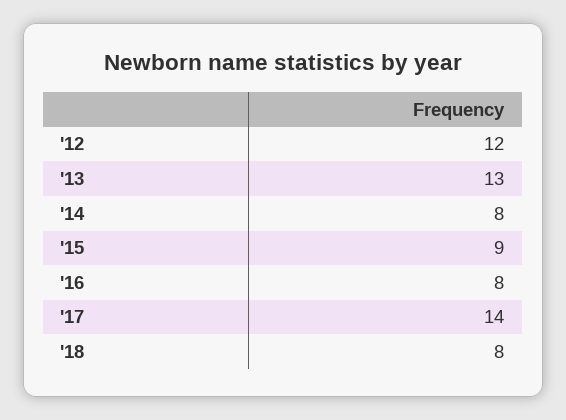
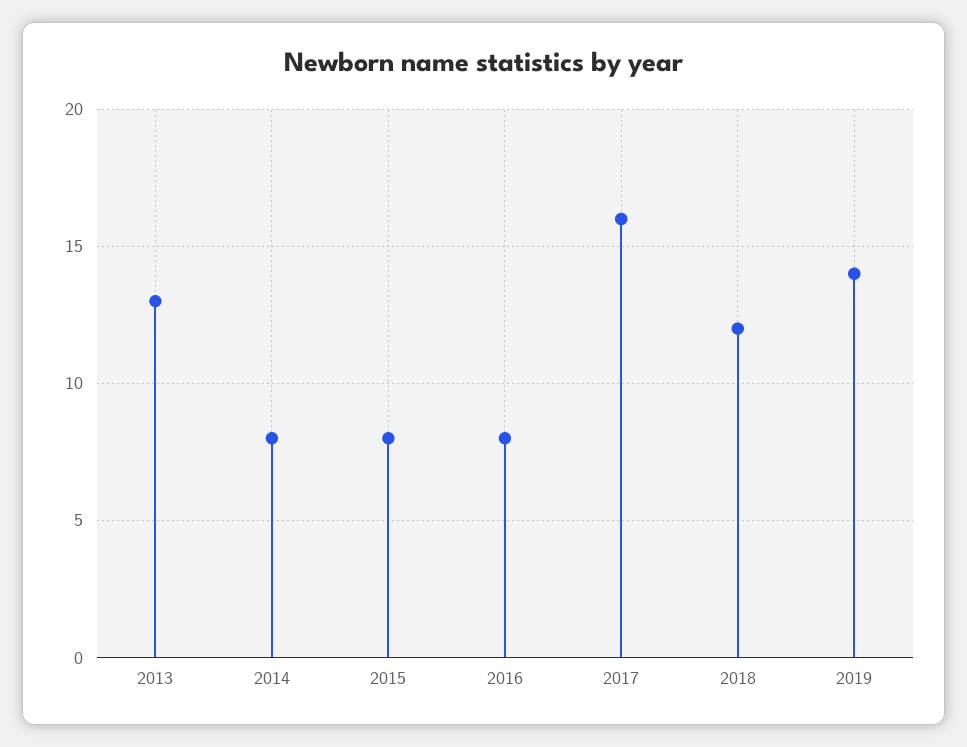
'12: 12 -> none
'15: 9 -> 8
'17: 14 -> 16
'18: 8 -> 12
2019: none -> 14

